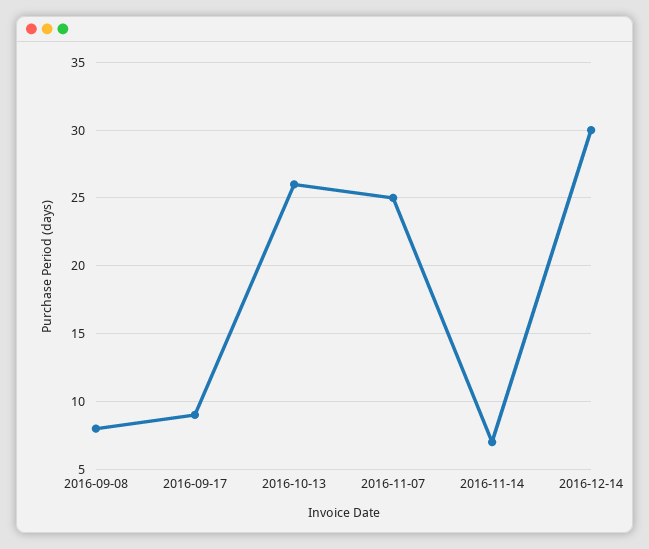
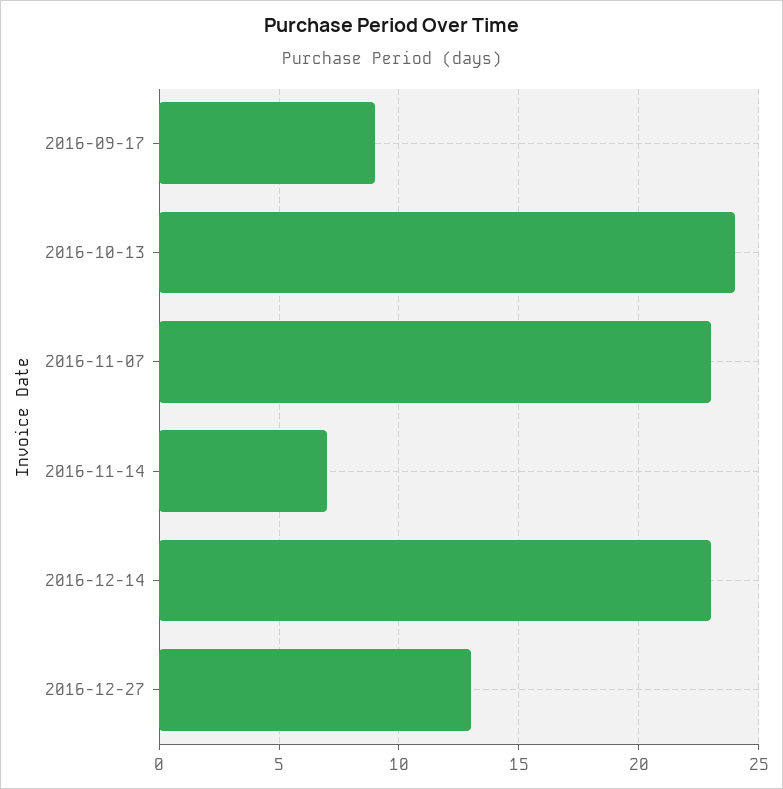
2016-09-08: 8 -> none
2016-10-13: 26 -> 24
2016-11-07: 25 -> 23
2016-12-14: 30 -> 23
2016-12-27: none -> 13

